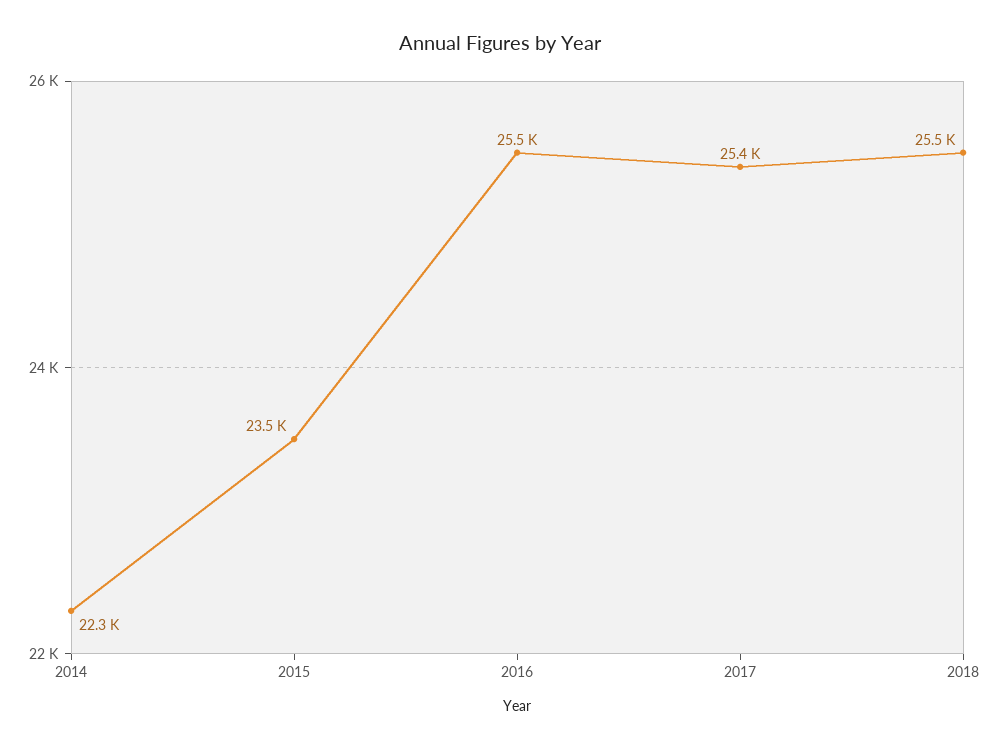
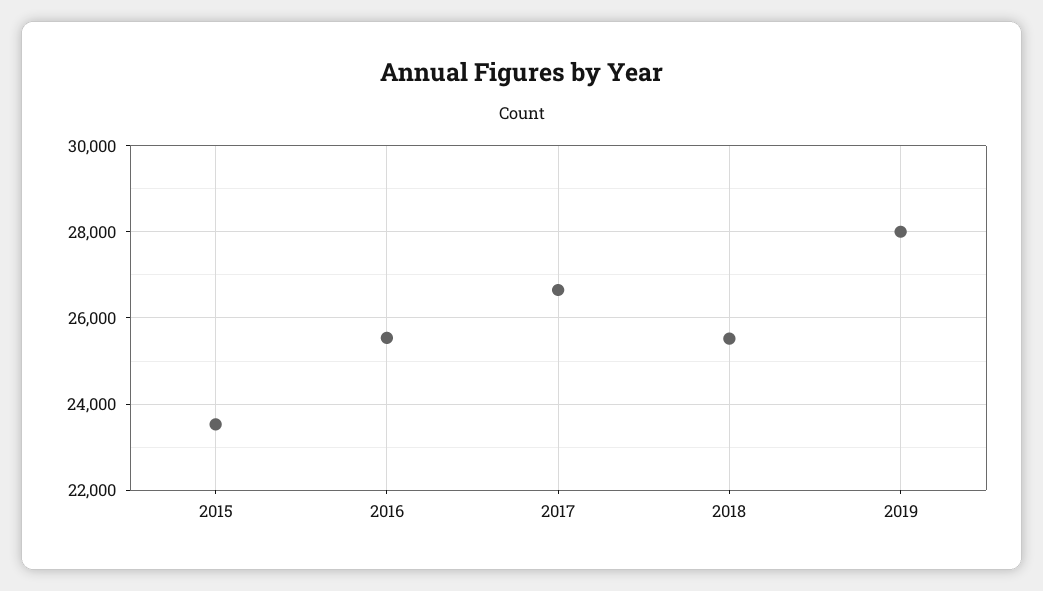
2014: 22300 -> none
2017: 25400 -> 26600
2019: none -> 28000

